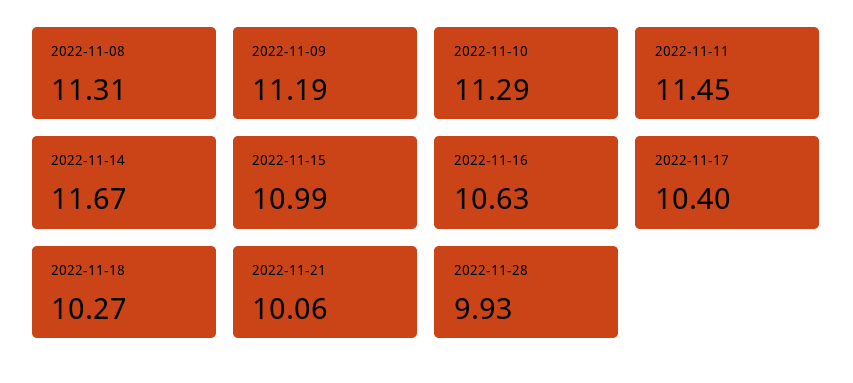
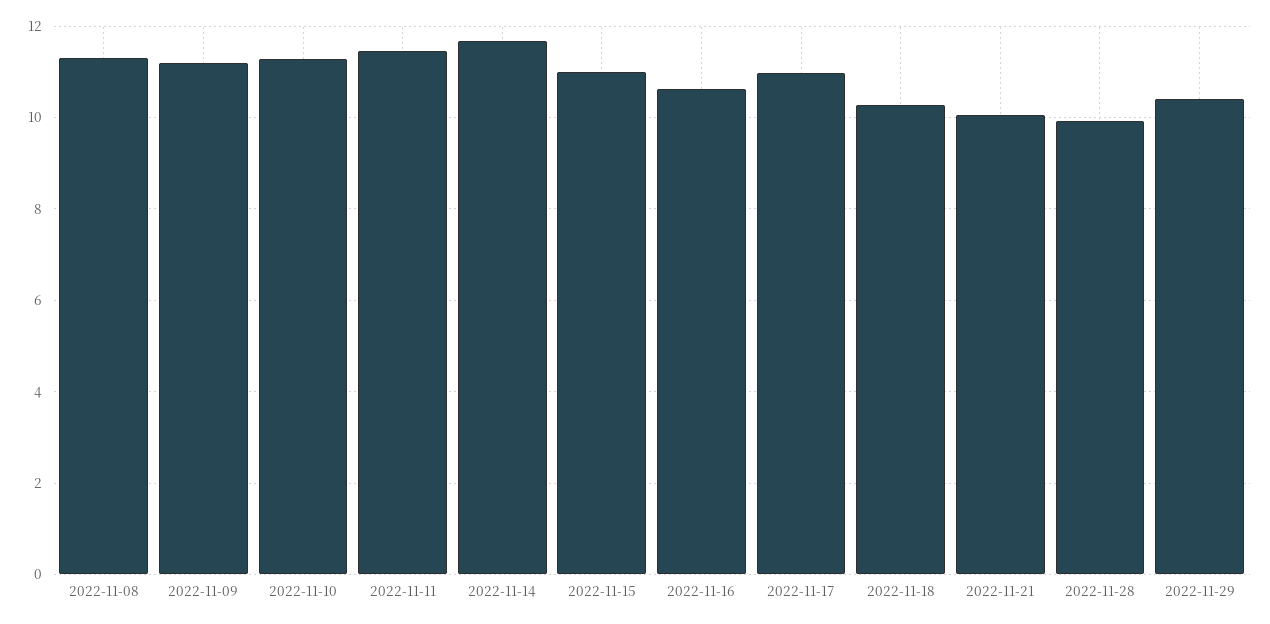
2022-11-17: 10.4 -> 11
2022-11-29: none -> 10.4

